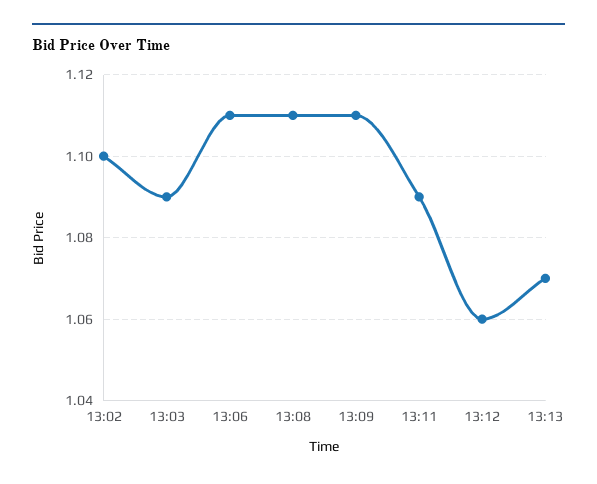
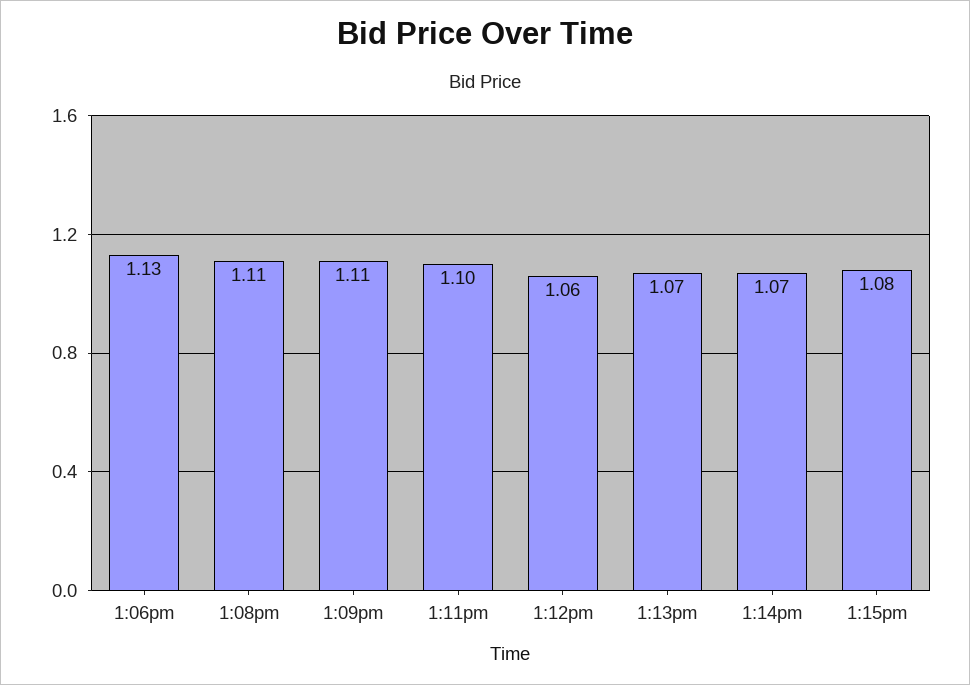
13:02: 1.1 -> none
13:03: 1.09 -> none
13:06: 1.11 -> 1.13
13:11: 1.09 -> 1.1
1:14pm: none -> 1.07
1:15pm: none -> 1.08

